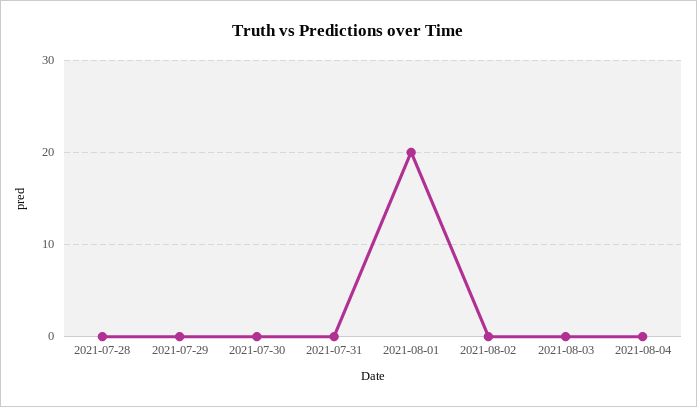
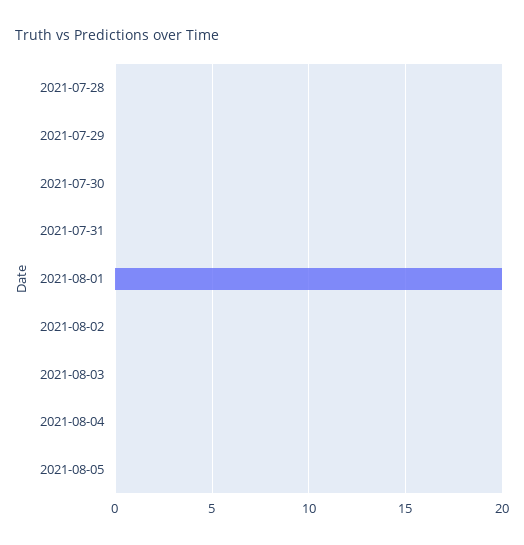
2021-08-05: none -> 0

